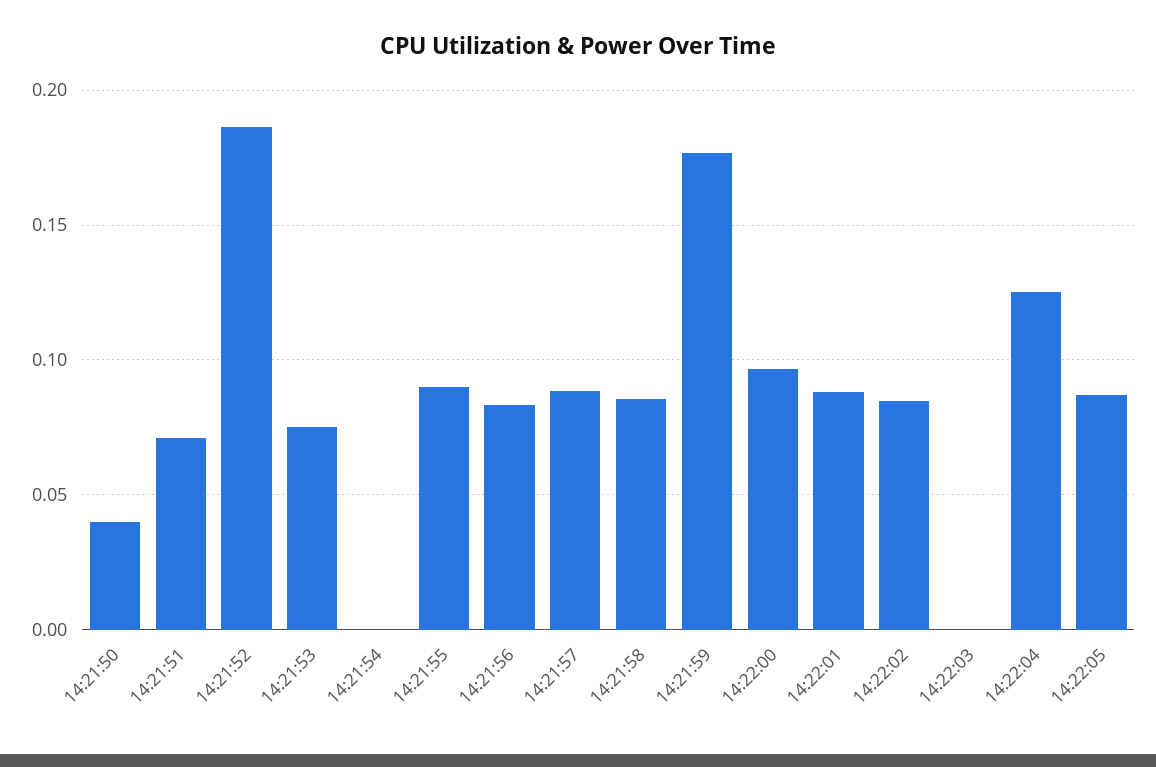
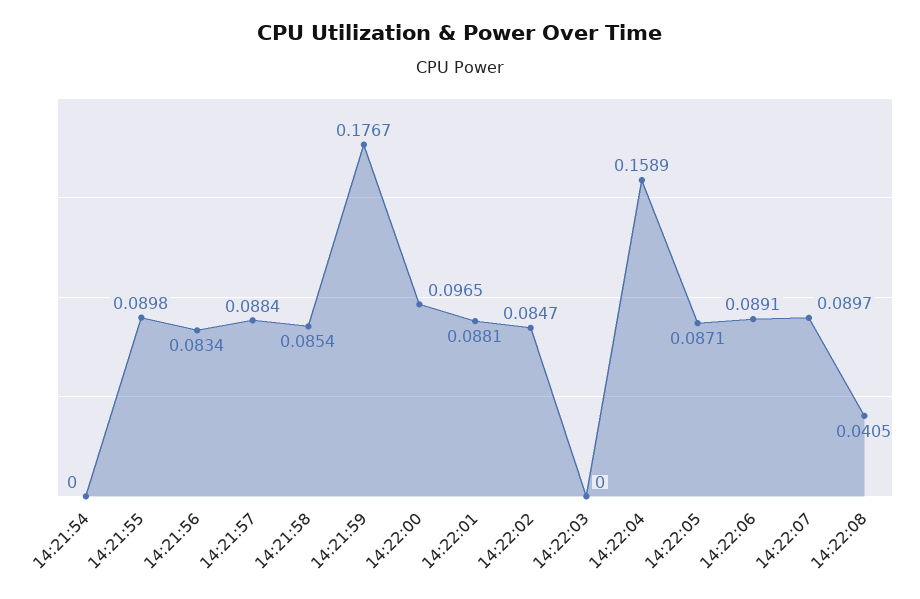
14:21:50: 0.04 -> none
14:21:51: 0.07 -> none
14:21:52: 0.185 -> none
14:21:53: 0.075 -> none
14:22:04: 0.125 -> 0.1589
14:22:06: none -> 0.0891
14:22:07: none -> 0.0897
14:22:08: none -> 0.0405

